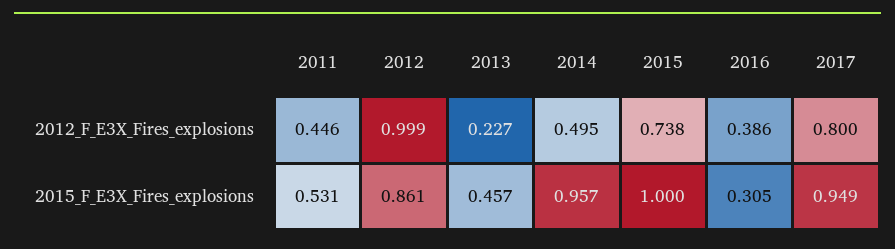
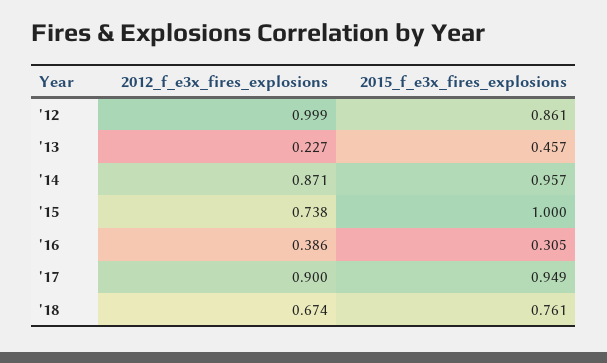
2011, 2012_F_E3X_Fires_explosions: 0.446 -> none
2014, 2012_F_E3X_Fires_explosions: 0.495 -> 0.871
2017, 2012_F_E3X_Fires_explosions: 0.8 -> 0.9
2011, 2015_F_E3X_Fires_explosions: 0.531 -> none
'18, 2012_F_E3X_Fires_explosions: none -> 0.674
'18, 2015_F_E3X_Fires_explosions: none -> 0.761

